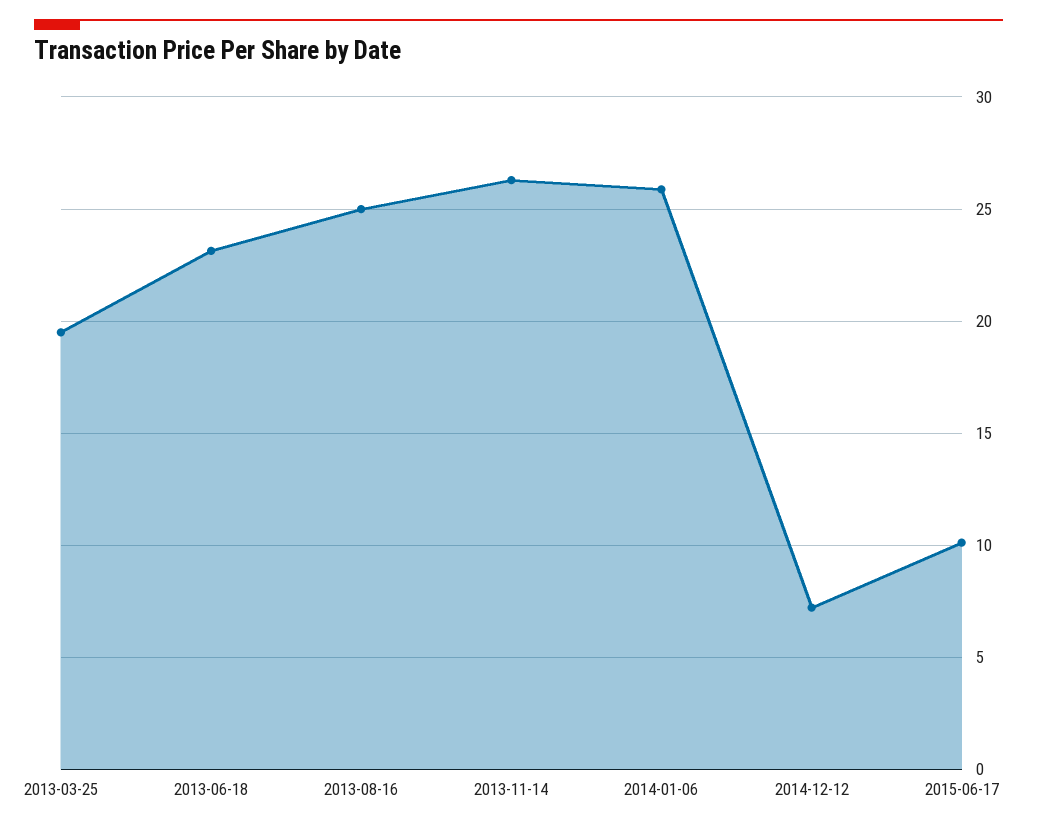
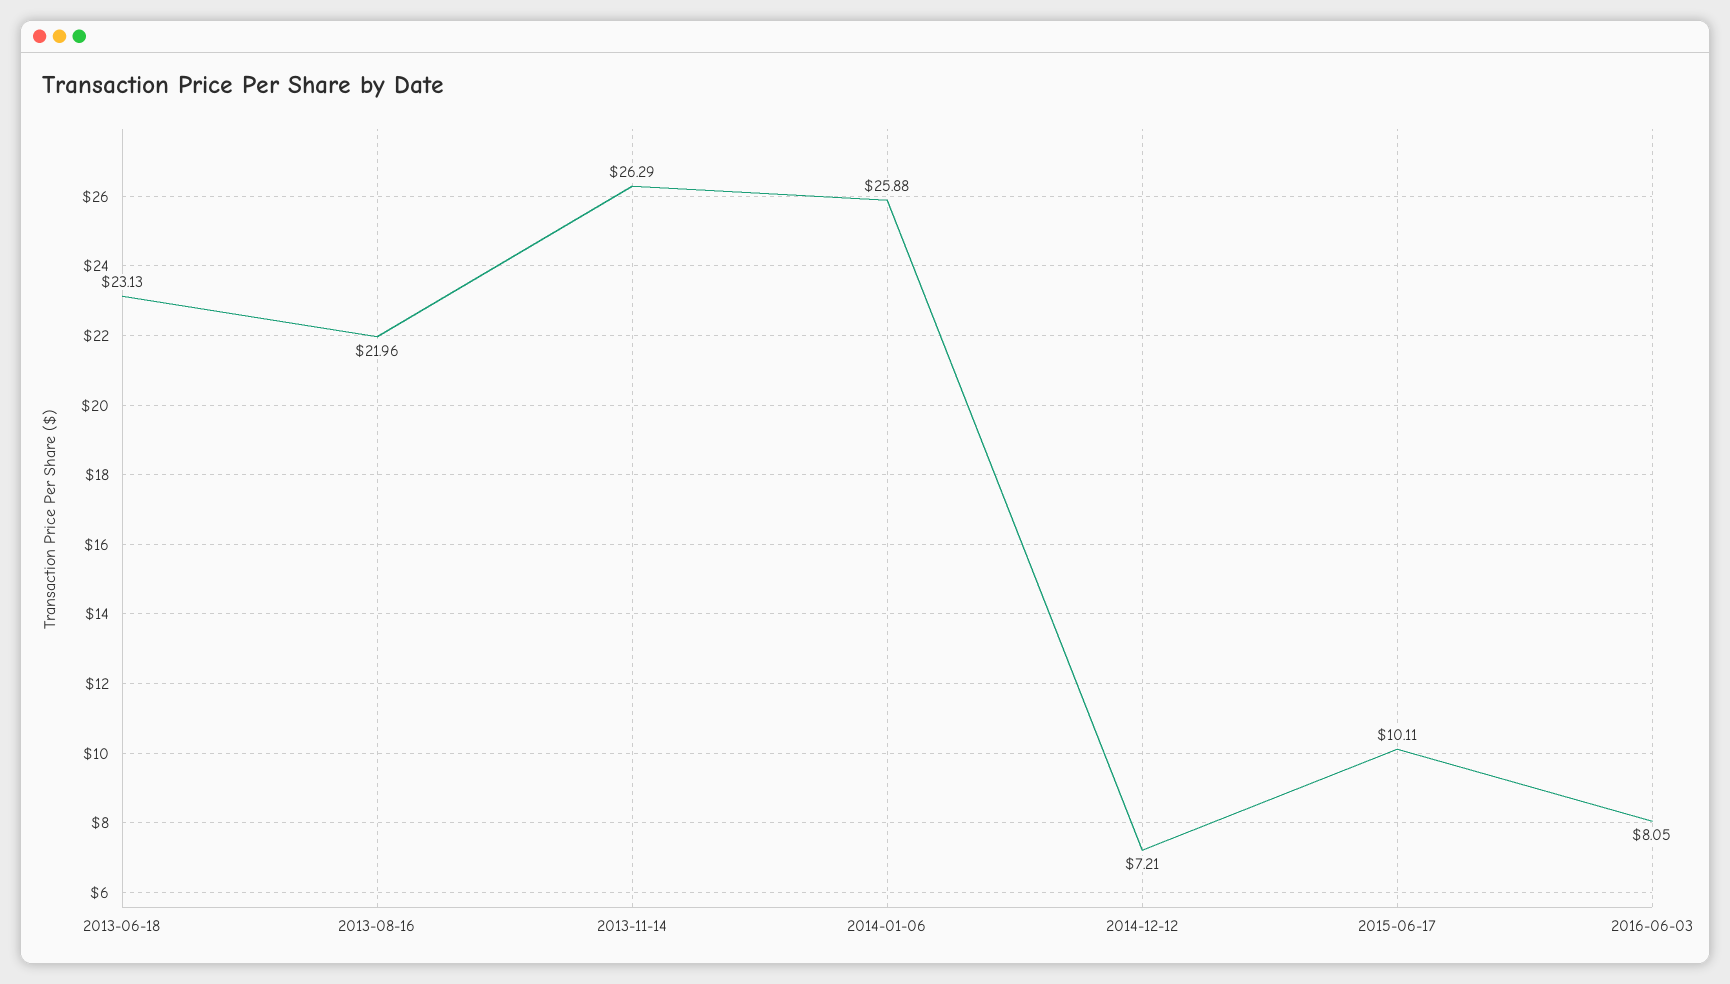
2013-03-25: 19.5 -> none
2013-08-16: 25 -> 21.96
2016-06-03: none -> 8.05

